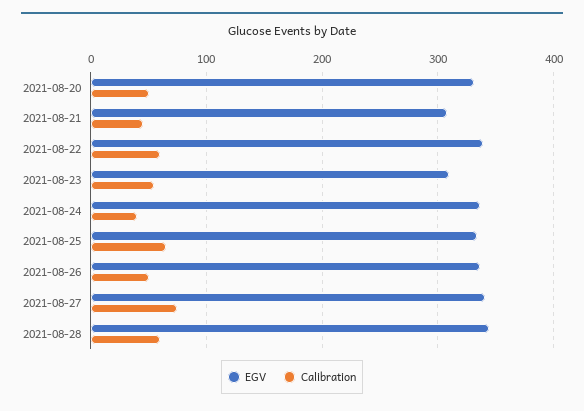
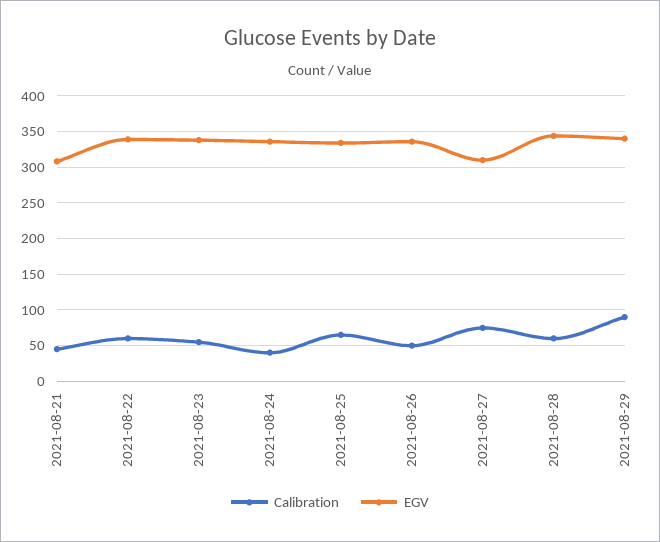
EGV, 2021-08-20: 330 -> none
Calibration, 2021-08-20: 50 -> none
EGV, 2021-08-23: 310 -> 340
EGV, 2021-08-27: 340 -> 310
Calibration, 2021-08-29: none -> 90
EGV, 2021-08-29: none -> 340

